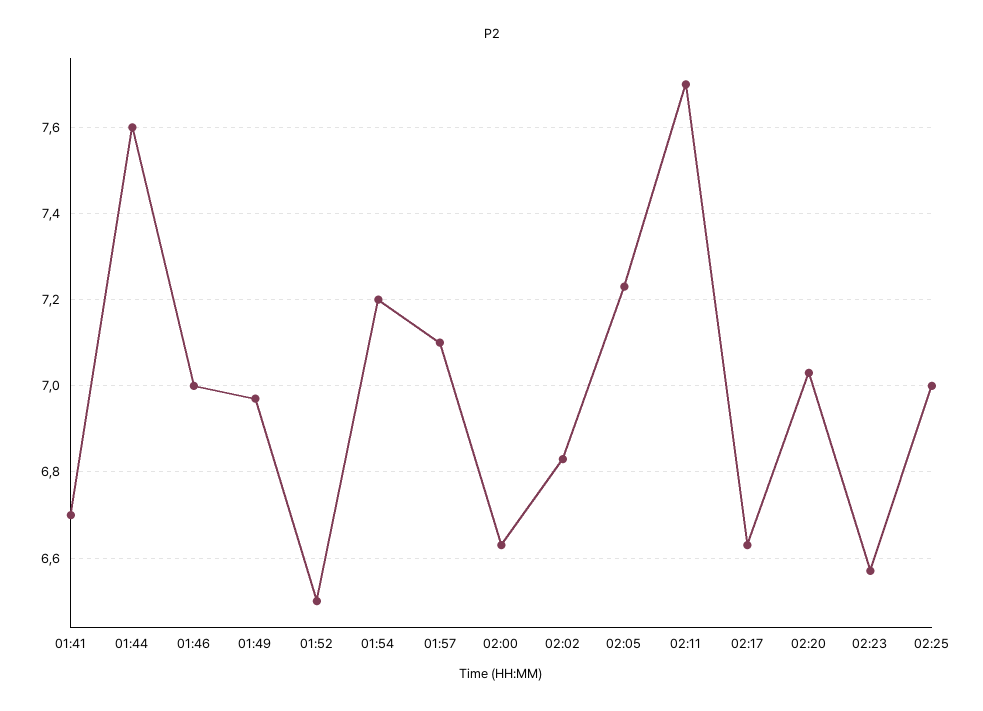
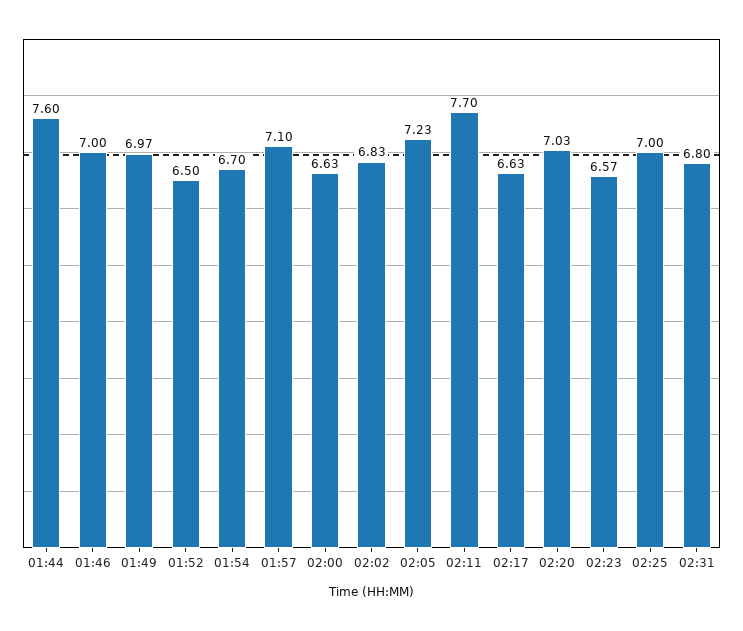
01:41: 6.7 -> none
01:54: 7.2 -> 6.7
02:31: none -> 6.8

